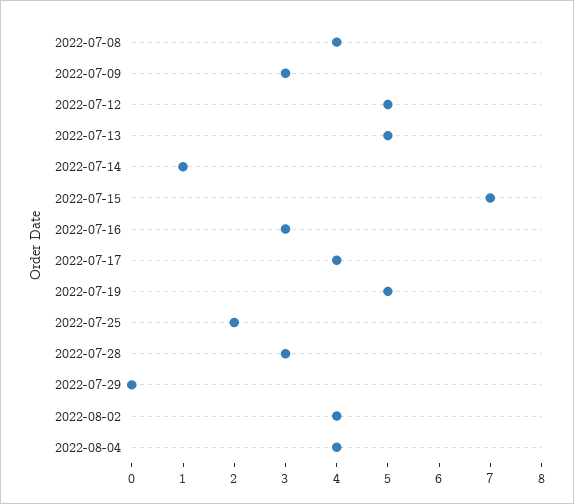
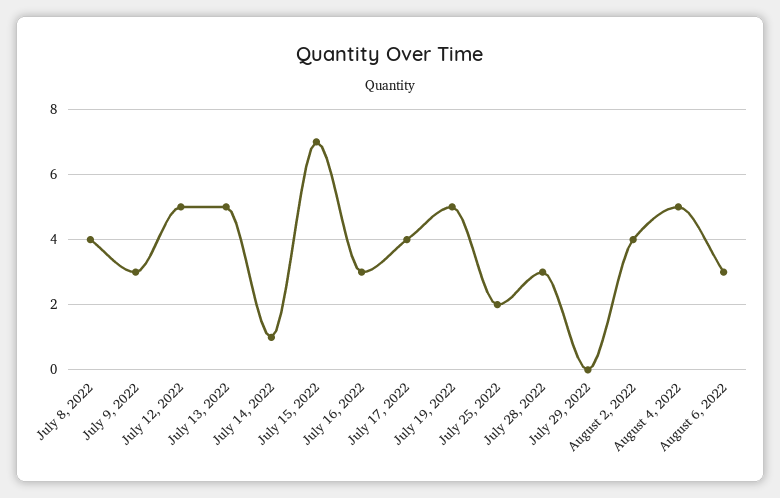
2022-08-04: 4 -> 5
August 6, 2022: none -> 3

